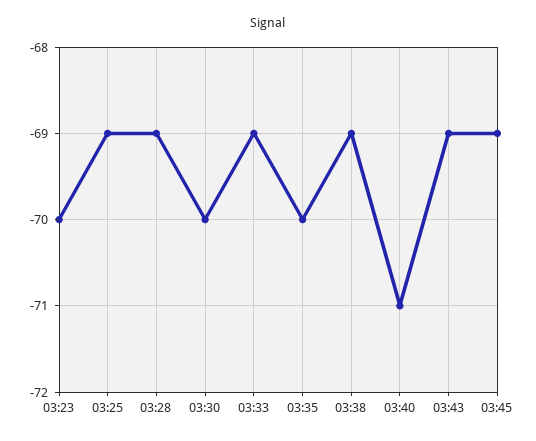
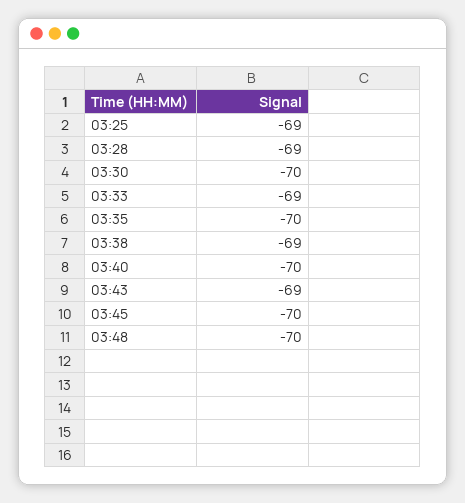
03:23: -70 -> none
03:40: -71 -> -70
03:45: -69 -> -70
03:48: none -> -70

